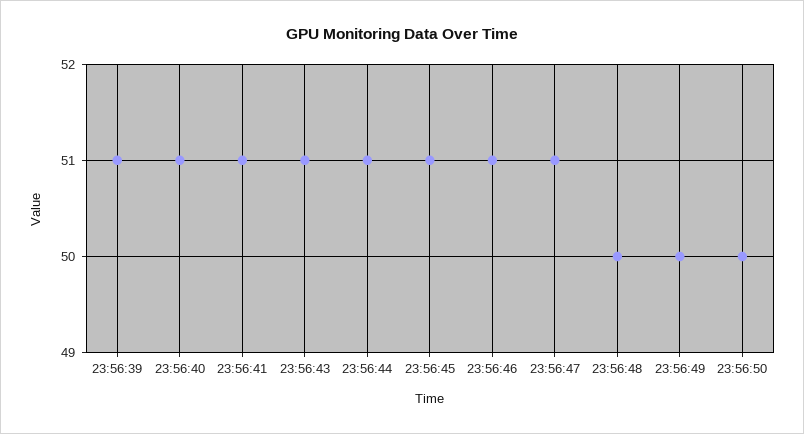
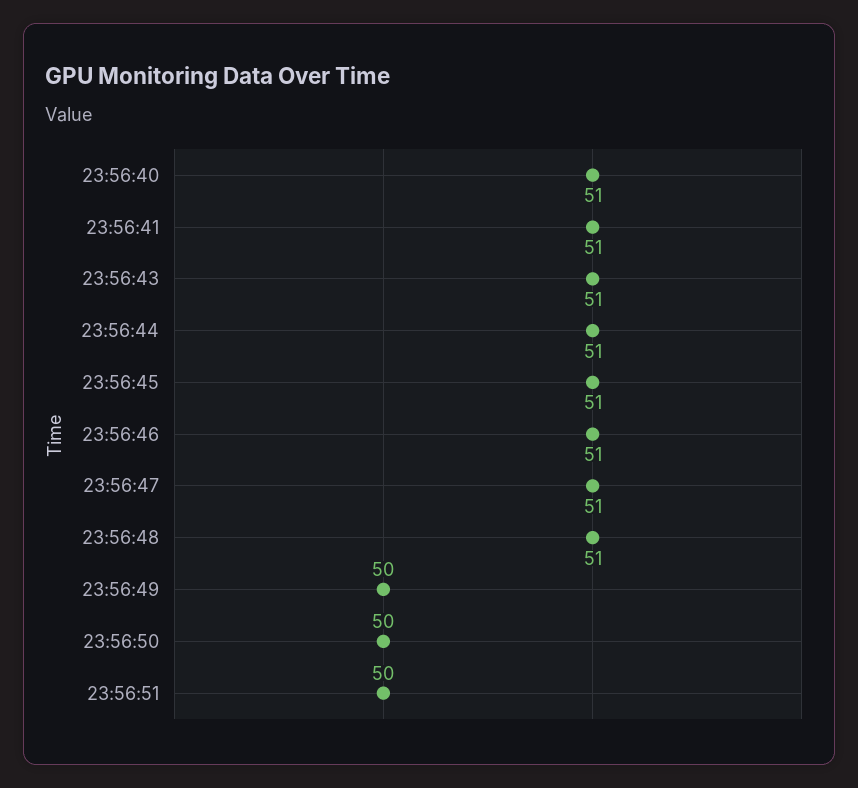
23:56:39: 51 -> none
23:56:48: 50 -> 51
23:56:51: none -> 50

